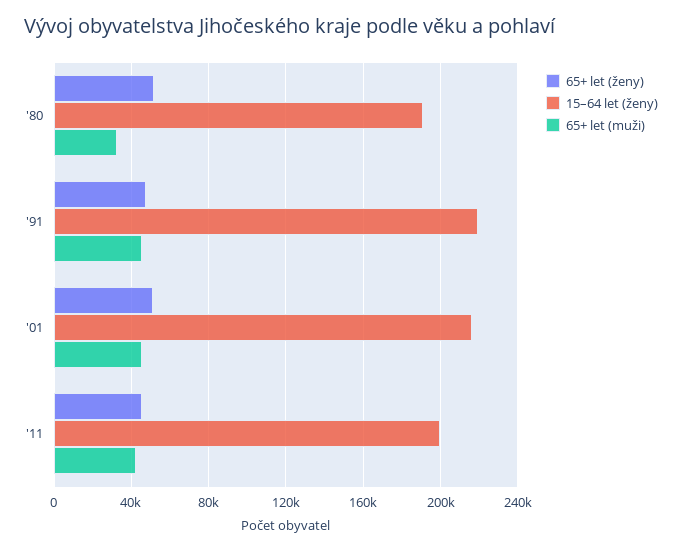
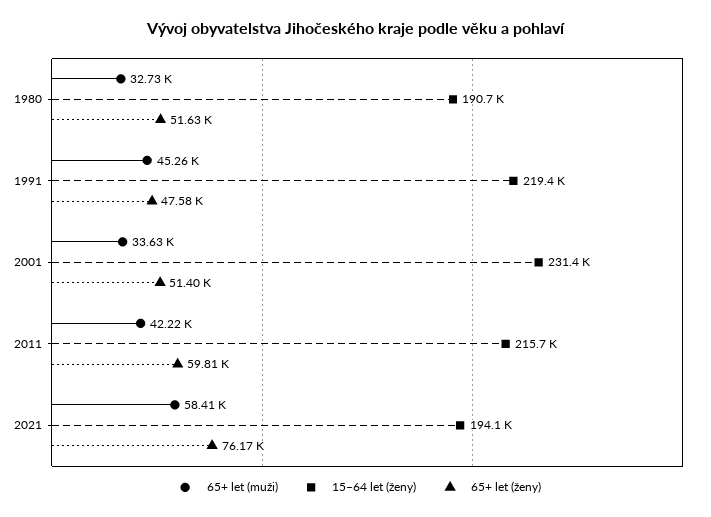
15–64 let (ženy), '01: 215000 -> 231400
65+ let (muži), '01: 45000 -> 33630
65+ let (ženy), '11: 45000 -> 59810
15–64 let (ženy), '11: 200000 -> 215700
65+ let (muži), 2021: none -> 58410
15–64 let (ženy), 2021: none -> 194100
65+ let (ženy), 2021: none -> 76170

